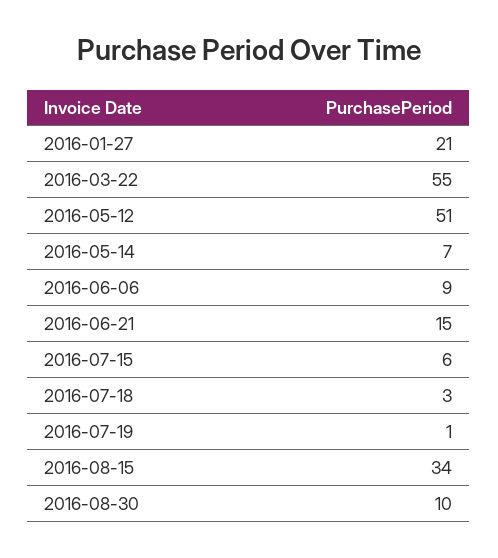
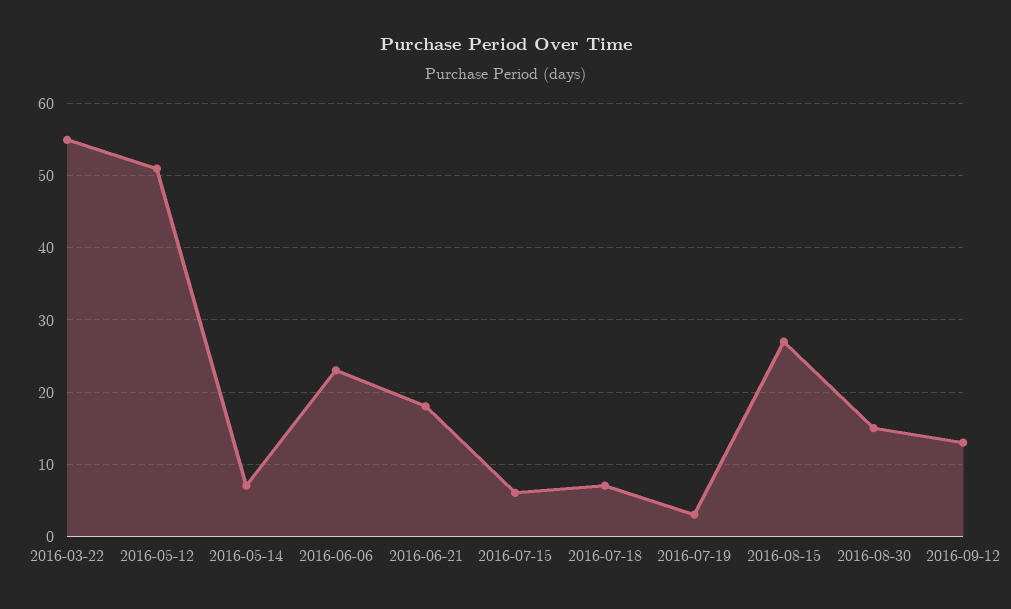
2016-01-27: 21 -> none
2016-06-06: 9 -> 23
2016-06-21: 15 -> 18
2016-07-18: 3 -> 7
2016-07-19: 1 -> 3
2016-08-15: 34 -> 27
2016-08-30: 10 -> 15
2016-09-12: none -> 13

